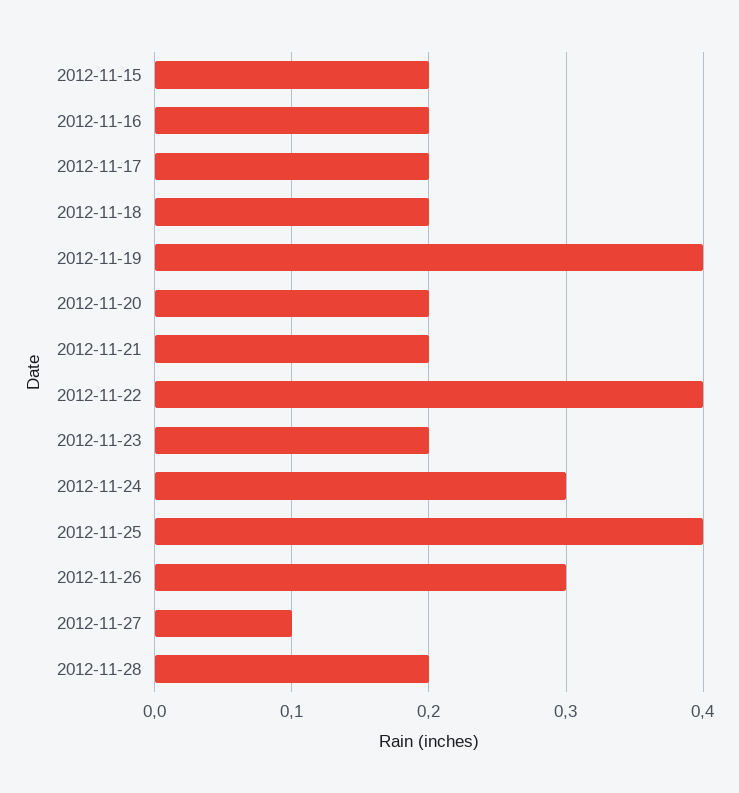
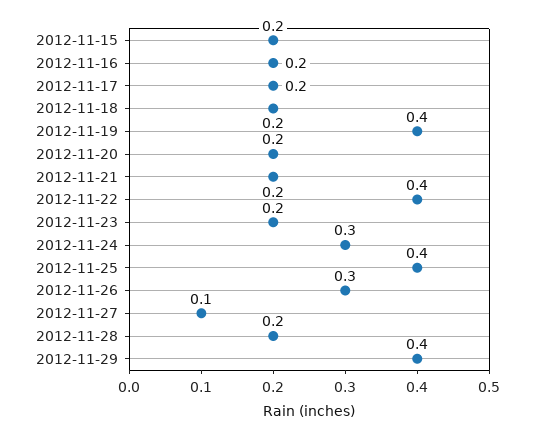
2012-11-29: none -> 0.4

